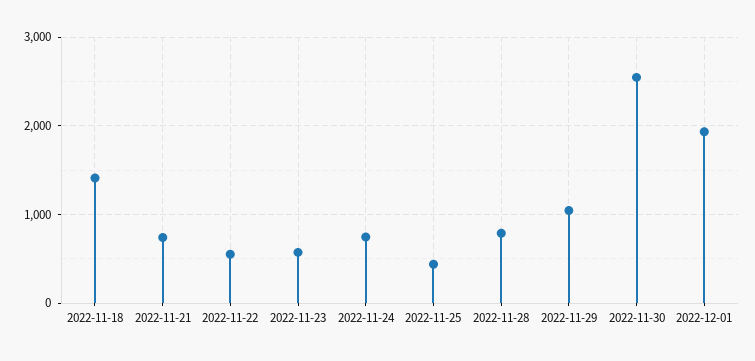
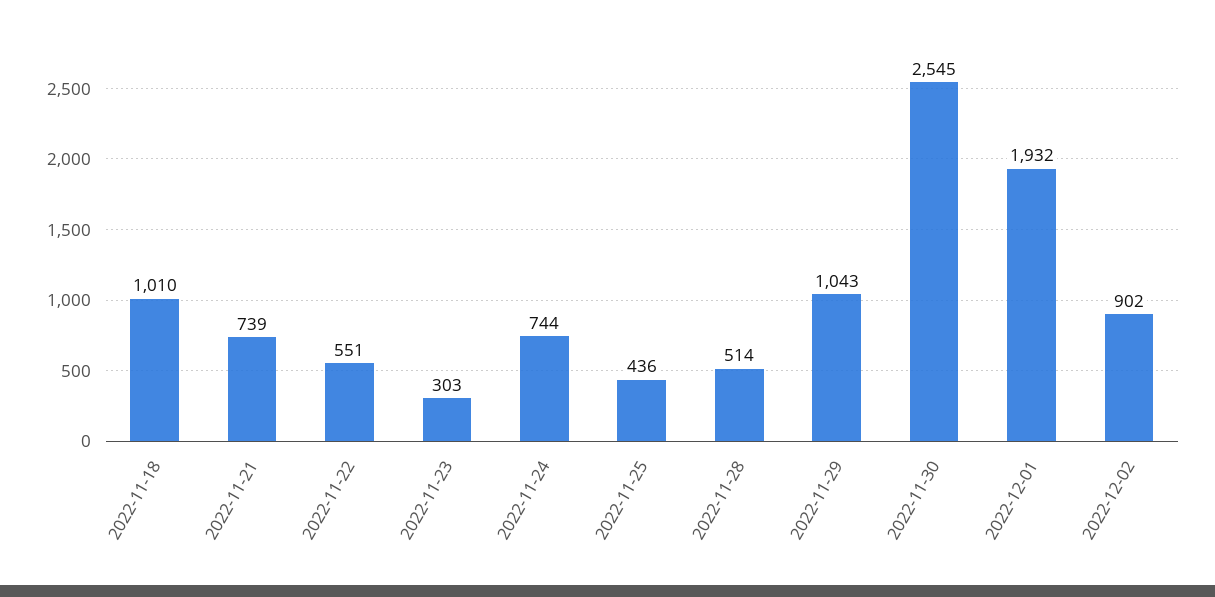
2022-11-18: 1400 -> 1010
2022-11-23: 600 -> 303
2022-11-28: 800 -> 514
2022-12-02: none -> 902

